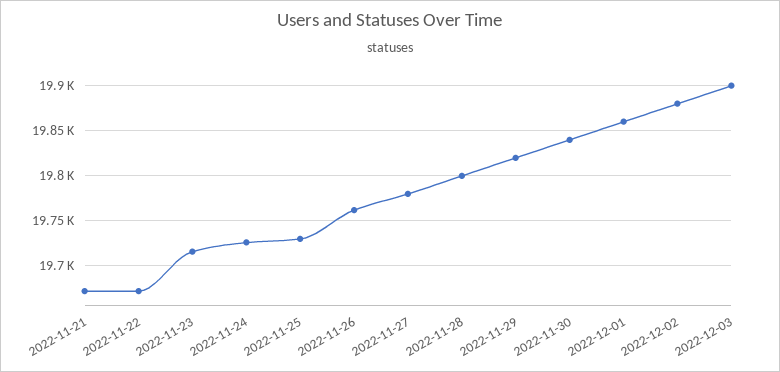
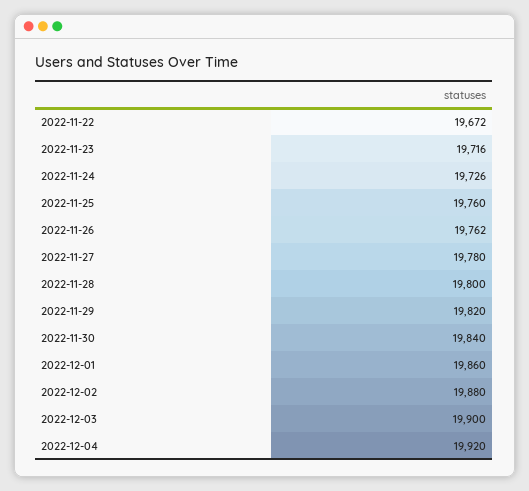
2022-11-21: 19670 -> none
2022-11-25: 19730 -> 19760
2022-12-04: none -> 19920

